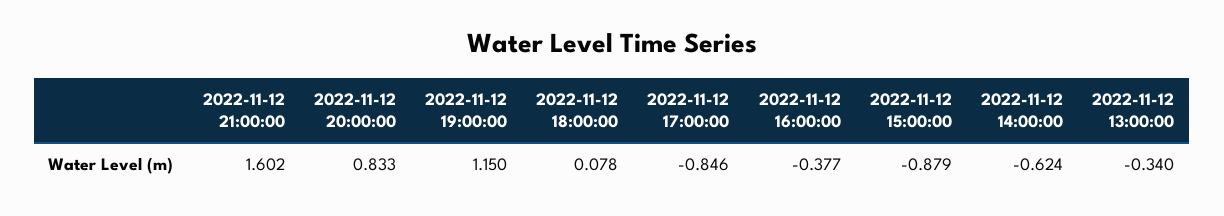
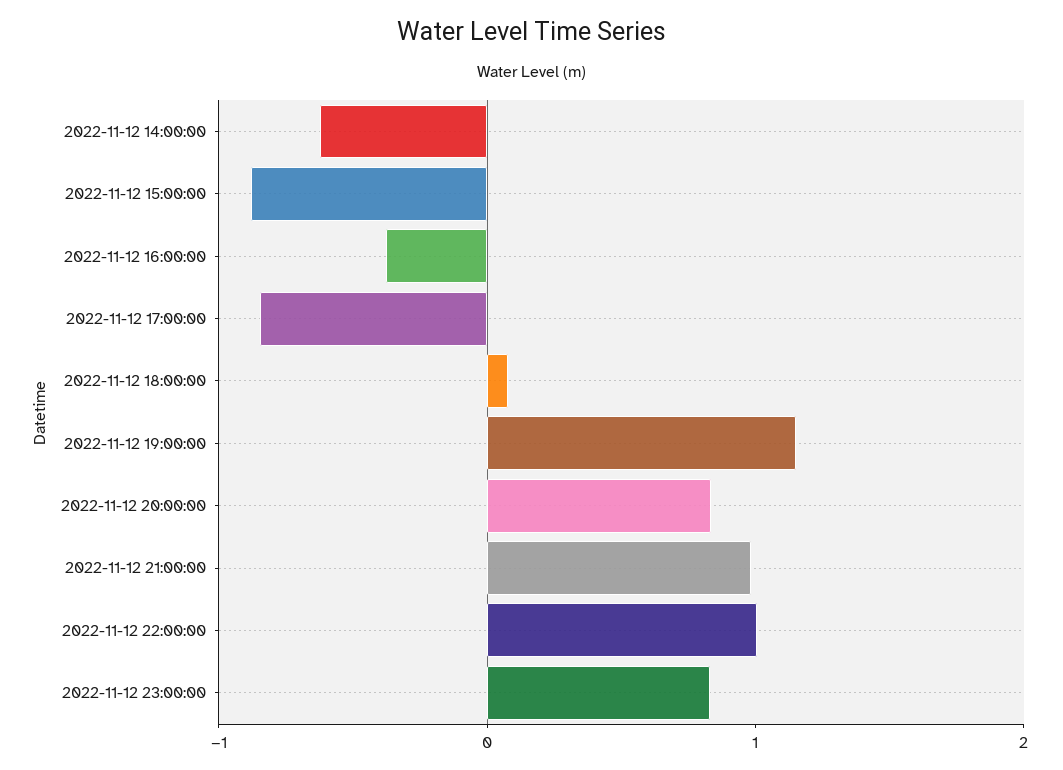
2022-11-12 21:00:00: 1.602 -> 1
2022-11-12 13:00:00: -0.34 -> none
2022-11-12 22:00:00: none -> 1
2022-11-12 23:00:00: none -> 0.8

